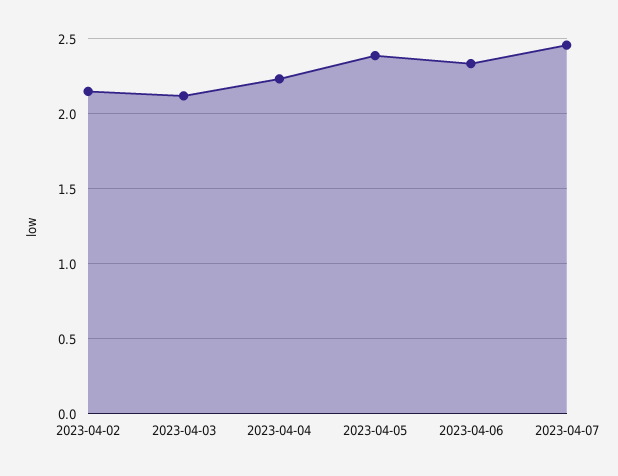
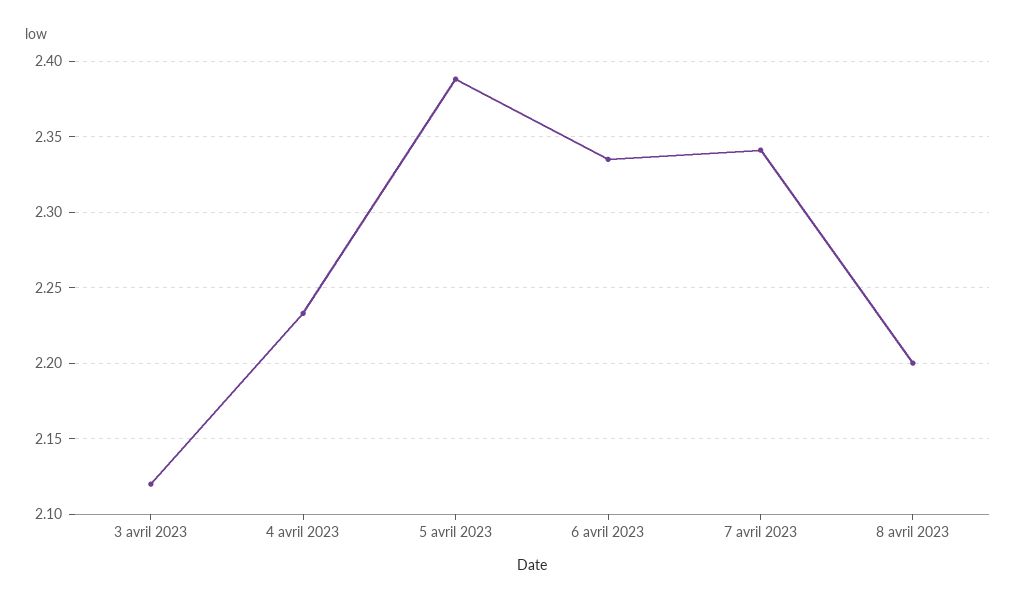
2023-04-02: 2.15 -> none
2023-04-07: 2.45 -> 2.34
8 avril 2023: none -> 2.2

